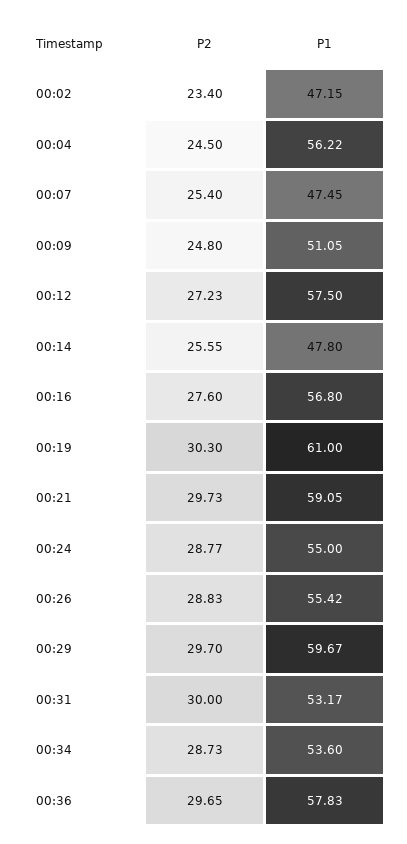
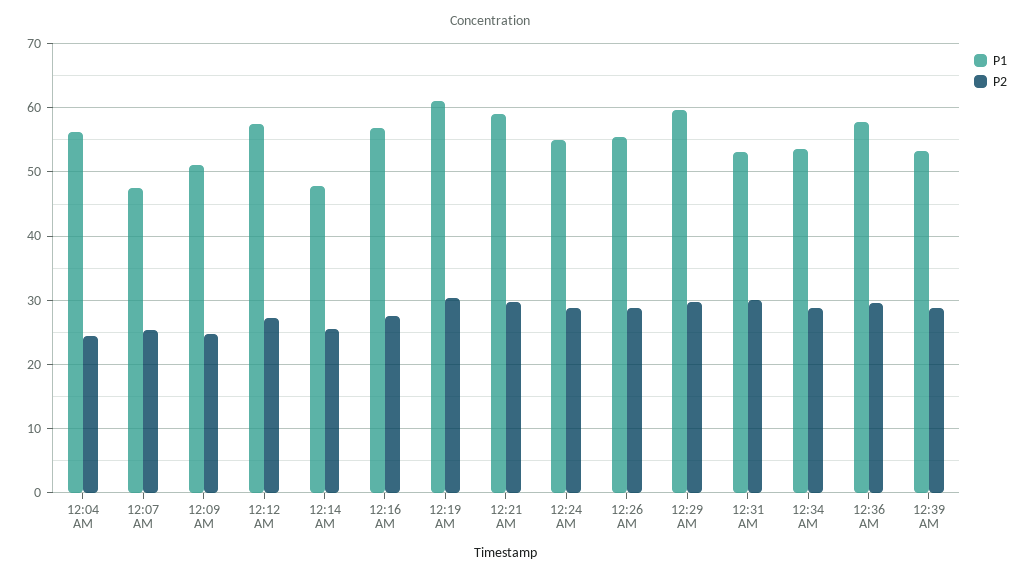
P2, 00:02: 23.4 -> none
P1, 00:02: 47.15 -> none
P1, 12:39 AM: none -> 53
P2, 12:39 AM: none -> 29

